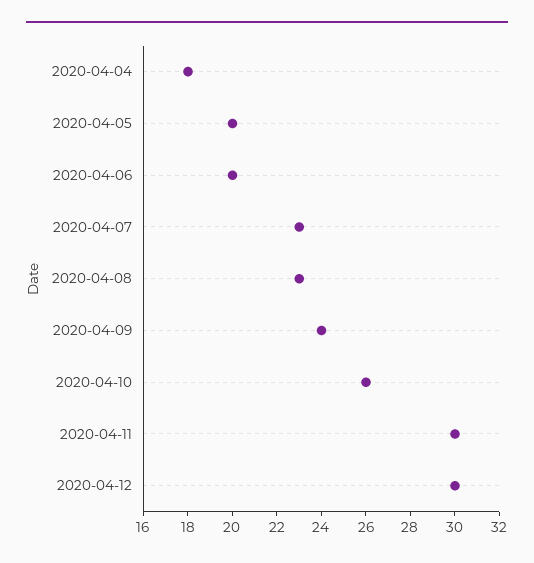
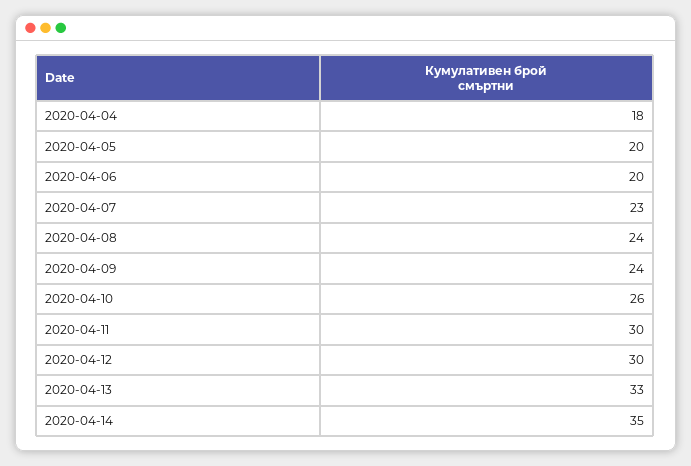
2020-04-08: 23 -> 24
2020-04-13: none -> 33
2020-04-14: none -> 35

